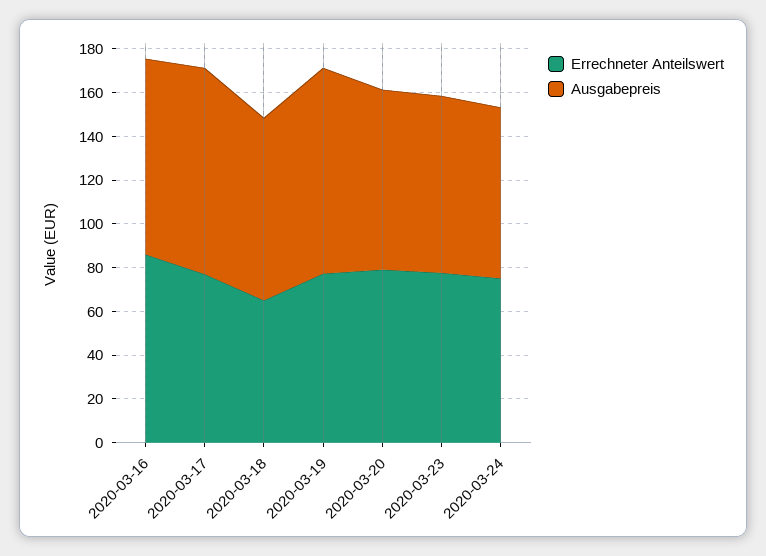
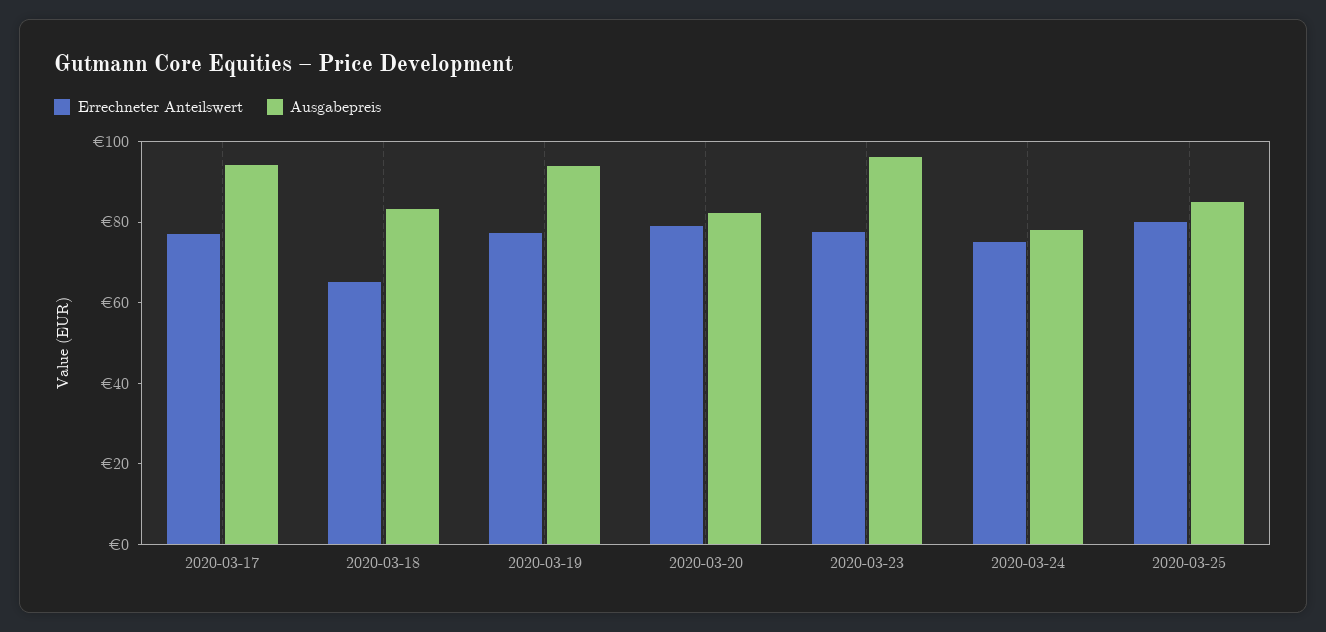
Errechneter Anteilswert, 2020-03-16: 85 -> none
Ausgabepreis, 2020-03-16: 90 -> none
Ausgabepreis, 2020-03-23: 80 -> 95
Errechneter Anteilswert, 2020-03-25: none -> 80
Ausgabepreis, 2020-03-25: none -> 85

